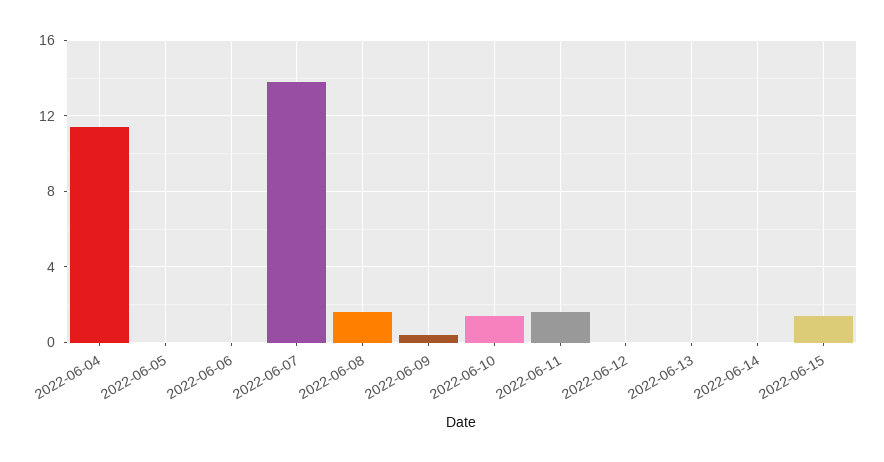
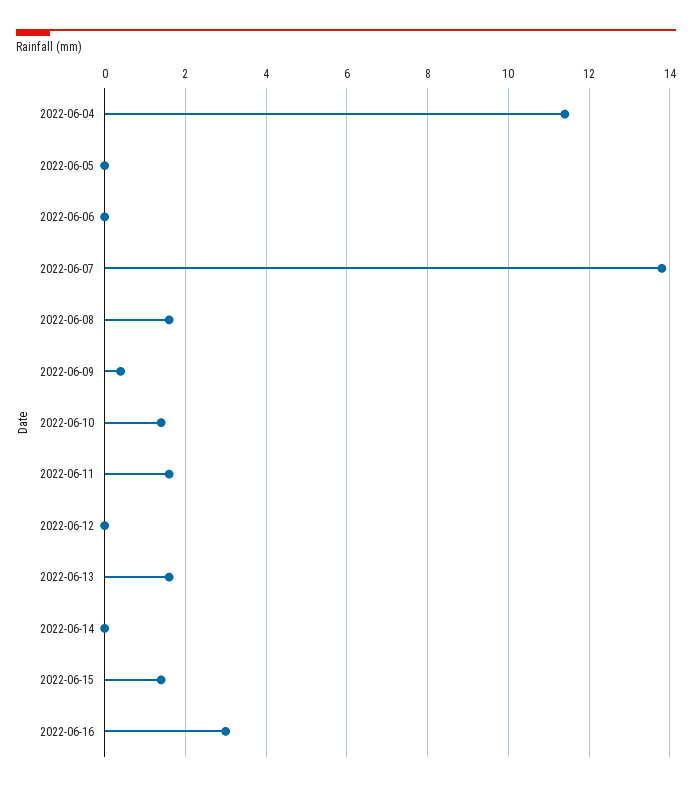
2022-06-13: 0 -> 1.5
2022-06-16: none -> 3

